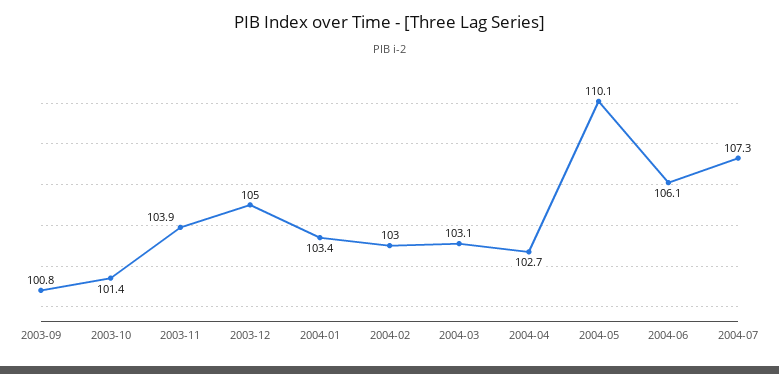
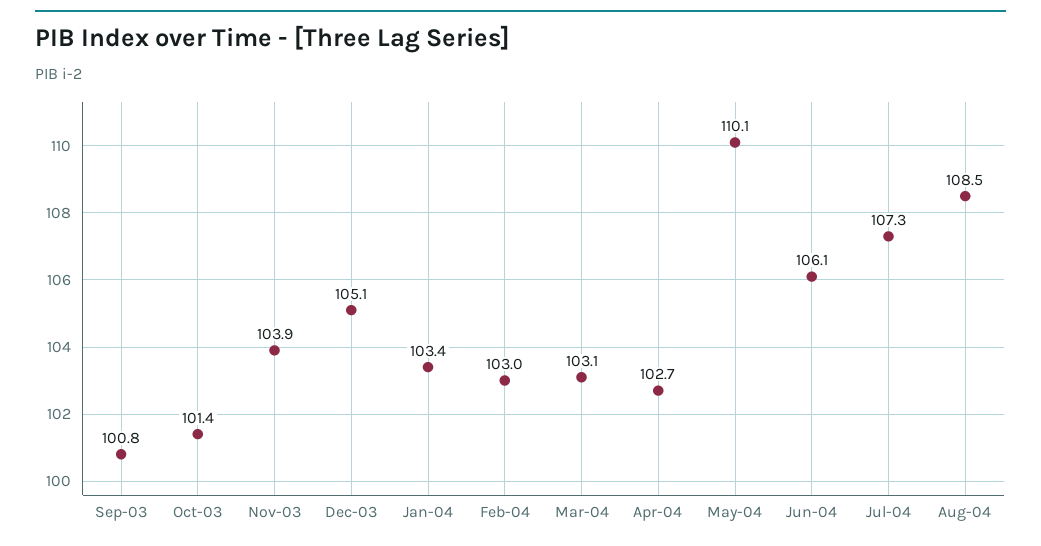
2003-12: 105 -> 105.1
Aug-04: none -> 108.5

